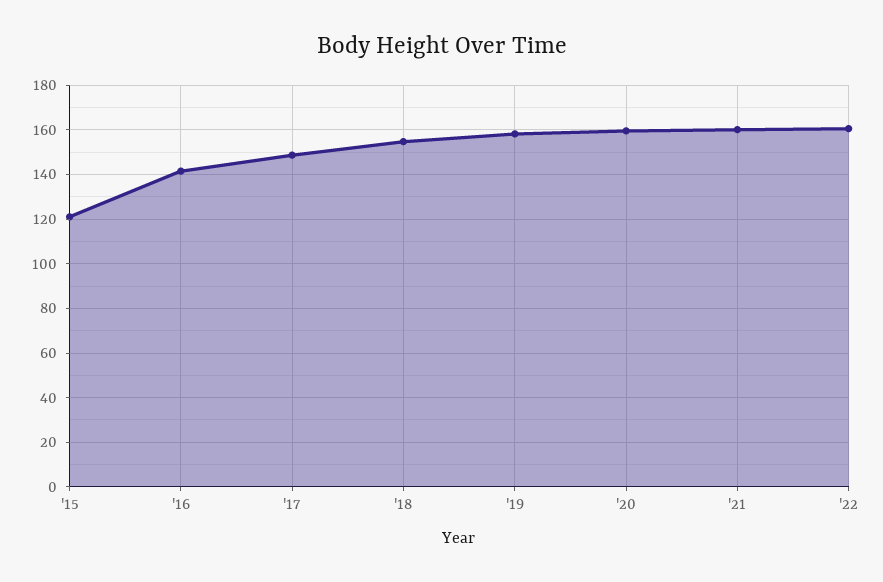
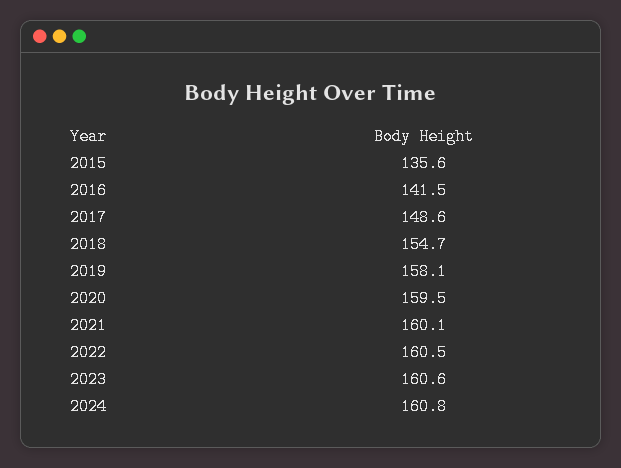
'15: 120 -> 135.6
2023: none -> 160.6
2024: none -> 160.8

